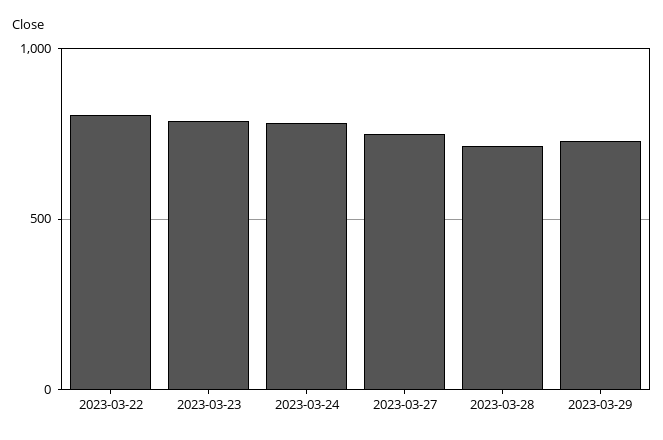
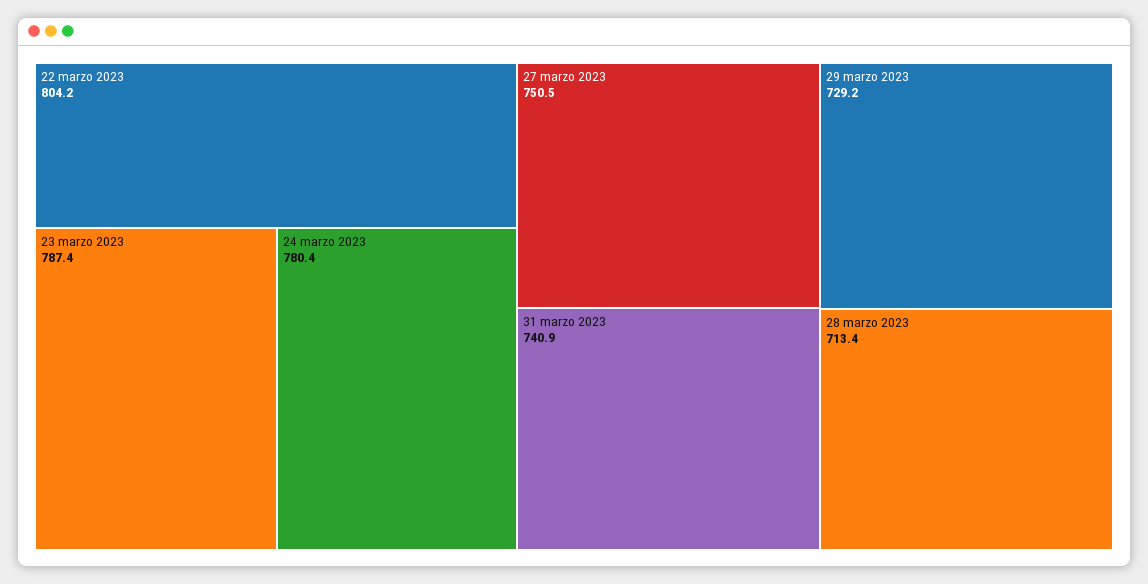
31 marzo 2023: none -> 740.9

